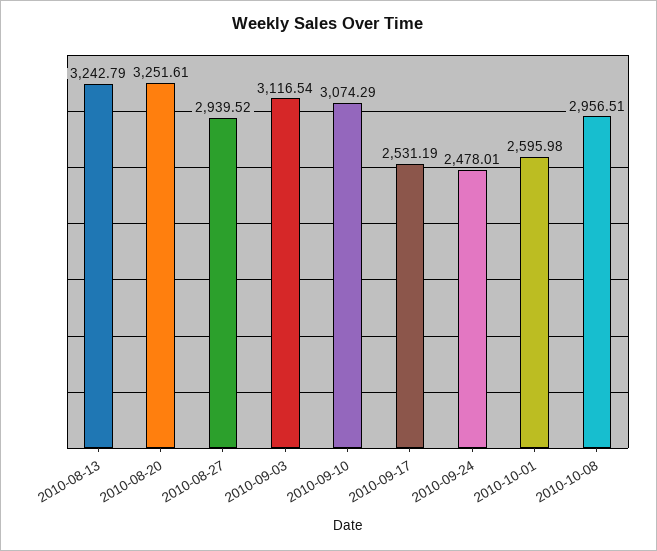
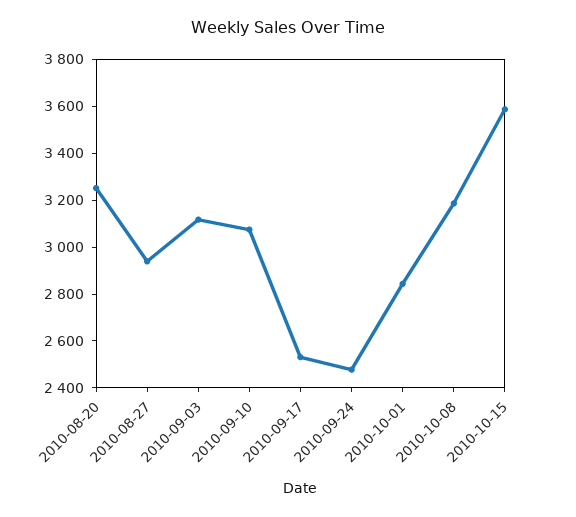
2010-08-13: 3242.79 -> none
2010-10-01: 2595.98 -> 2850
2010-10-08: 2956.51 -> 3200
2010-10-15: none -> 3600

